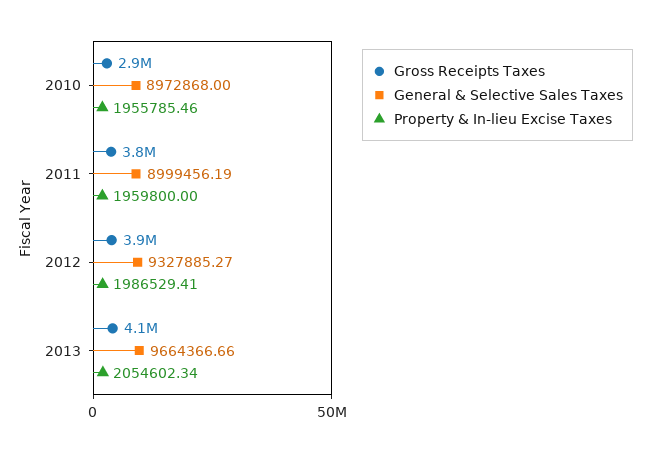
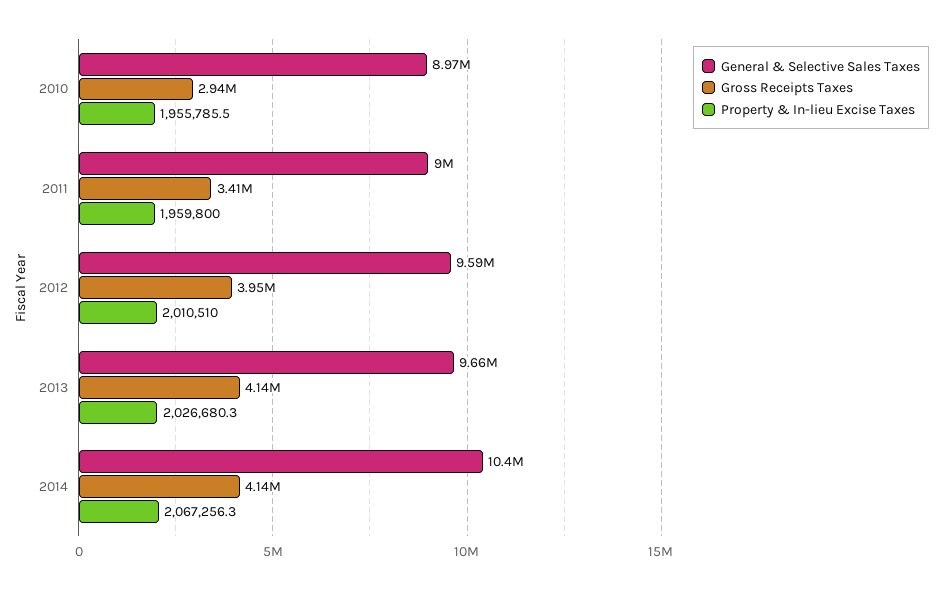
Gross Receipts Taxes, 2011: 3800000 -> 3410000
General & Selective Sales Taxes, 2012: 9327885.27 -> 9590000
Property & In-lieu Excise Taxes, 2012: 1986529.41 -> 2010510
Property & In-lieu Excise Taxes, 2013: 2054602.34 -> 2026680.3
General & Selective Sales Taxes, 2014: none -> 10400000
Gross Receipts Taxes, 2014: none -> 4140000
Property & In-lieu Excise Taxes, 2014: none -> 2067256.3

